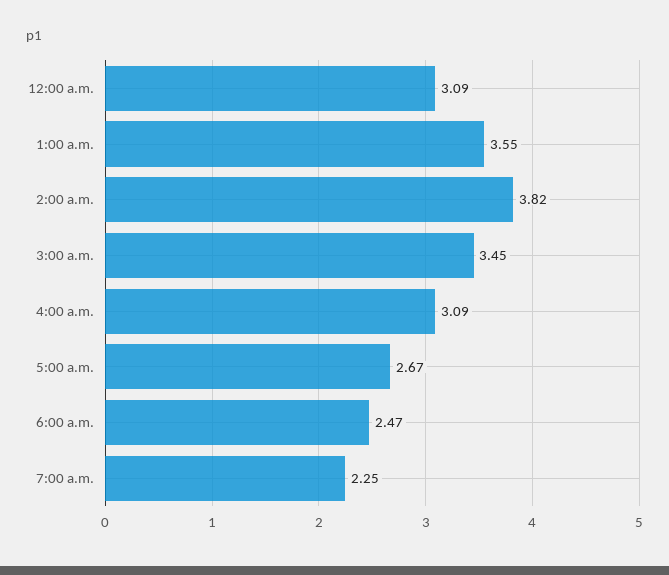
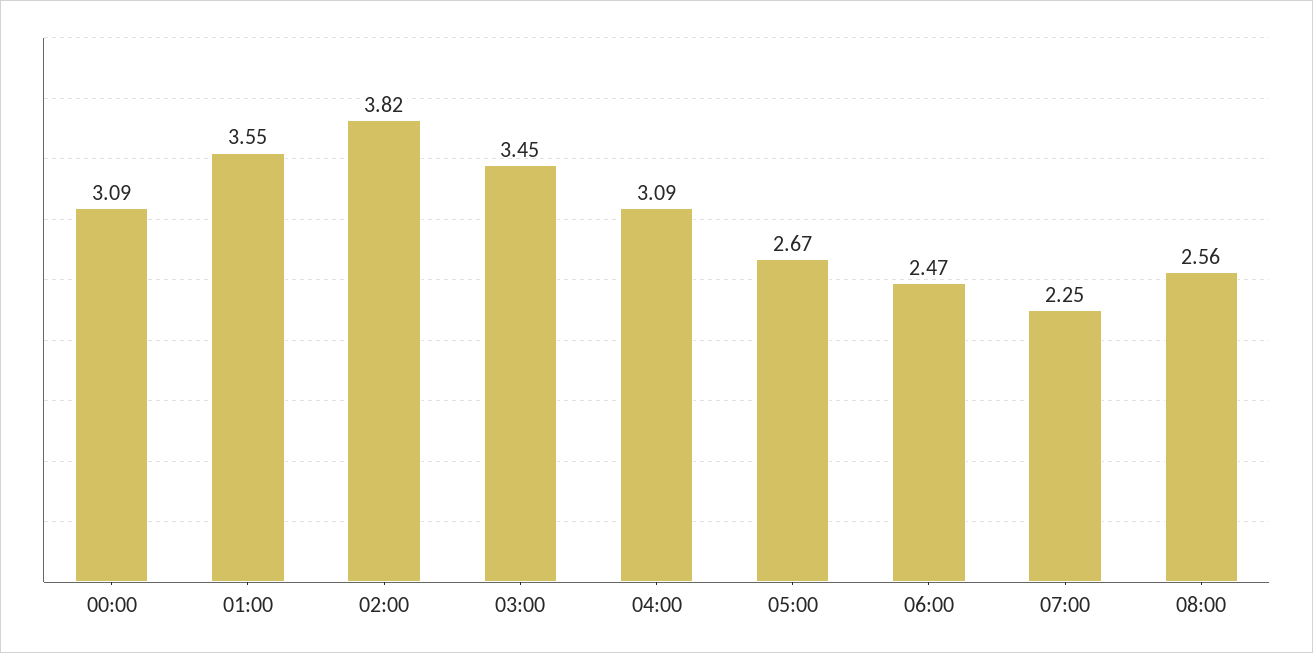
08:00: none -> 2.56

